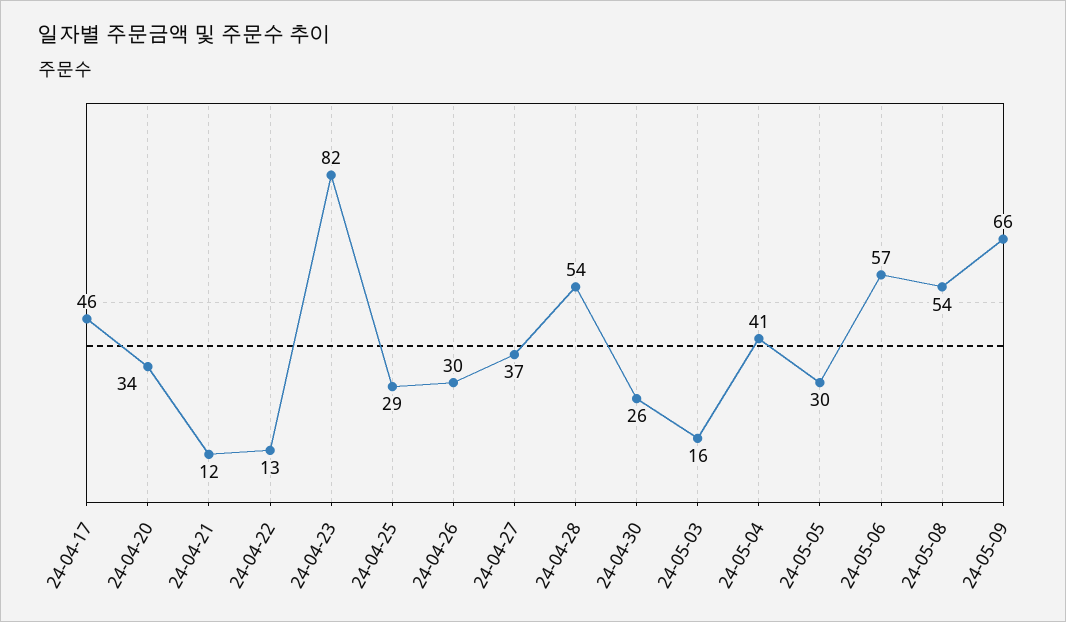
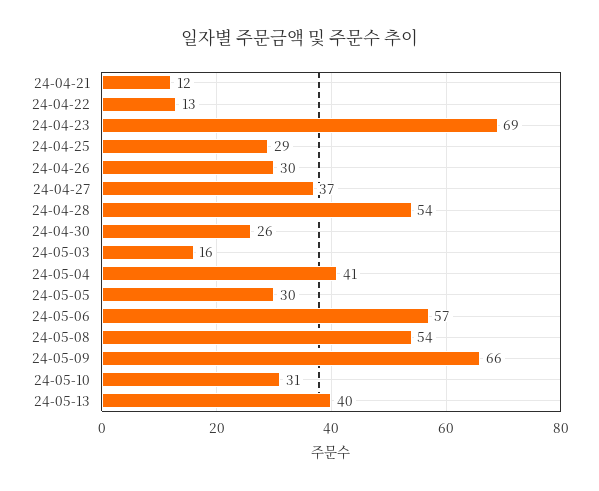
24-04-17: 46 -> none
24-04-20: 34 -> none
24-04-23: 82 -> 69
24-05-10: none -> 31
24-05-13: none -> 40

